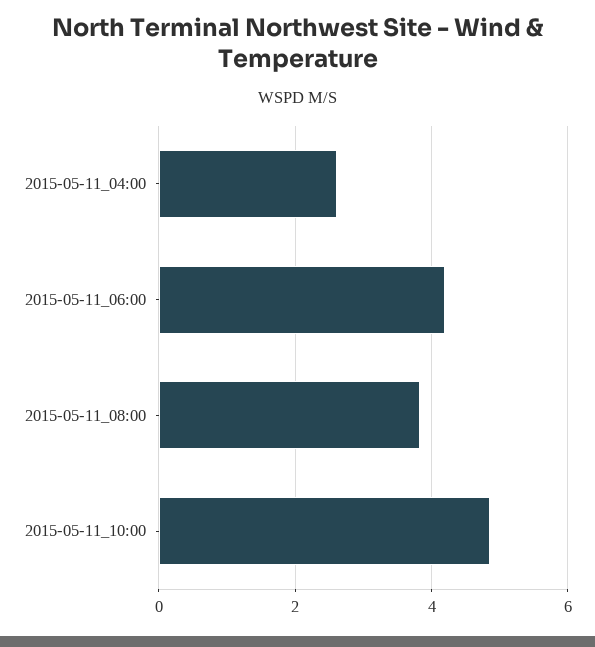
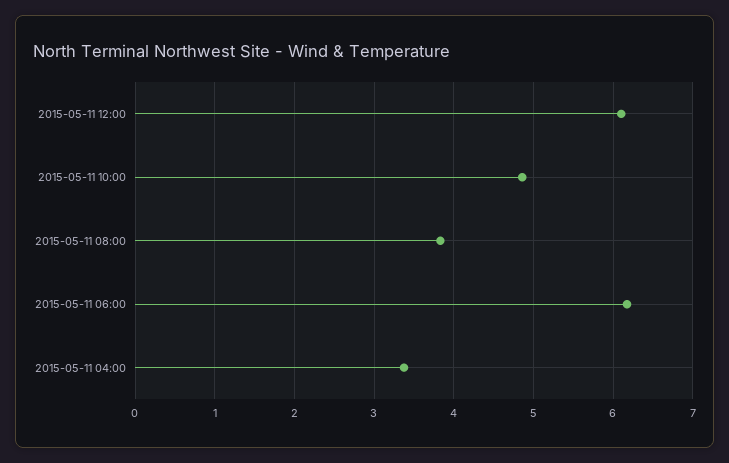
2015-05-11_04:00: 2.6 -> 3.4
2015-05-11_06:00: 4.2 -> 6.2
2015-05-11 12:00: none -> 6.1

